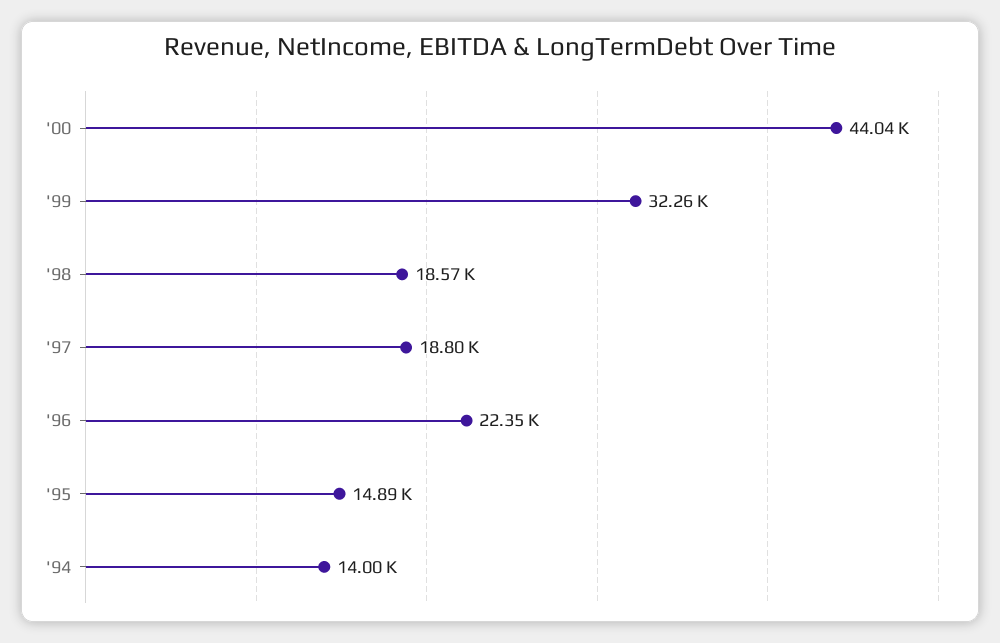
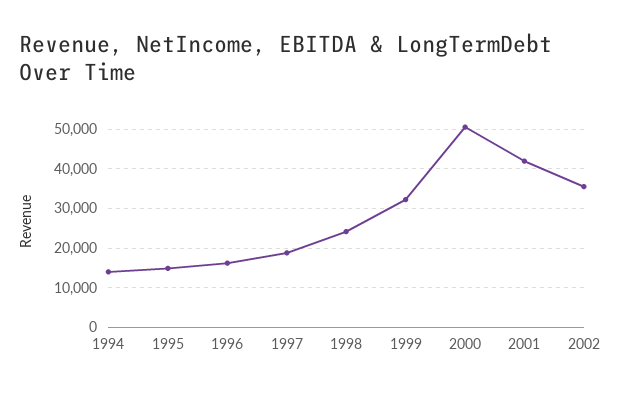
'00: 44040 -> 50000
'98: 18570 -> 24000
'96: 22350 -> 16000
2001: none -> 42000
2002: none -> 36000

